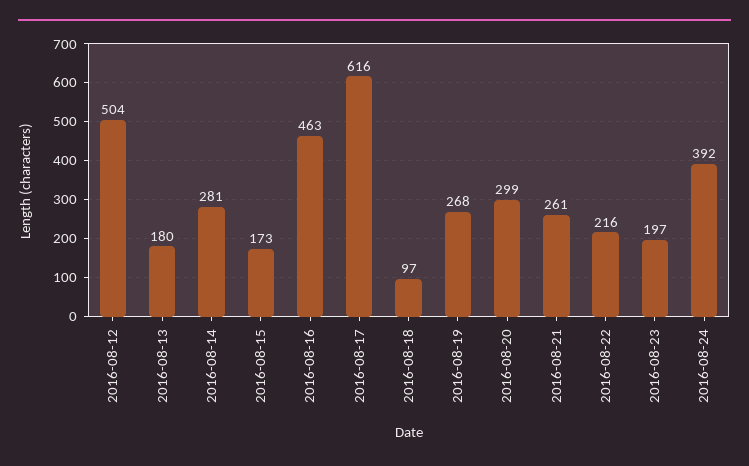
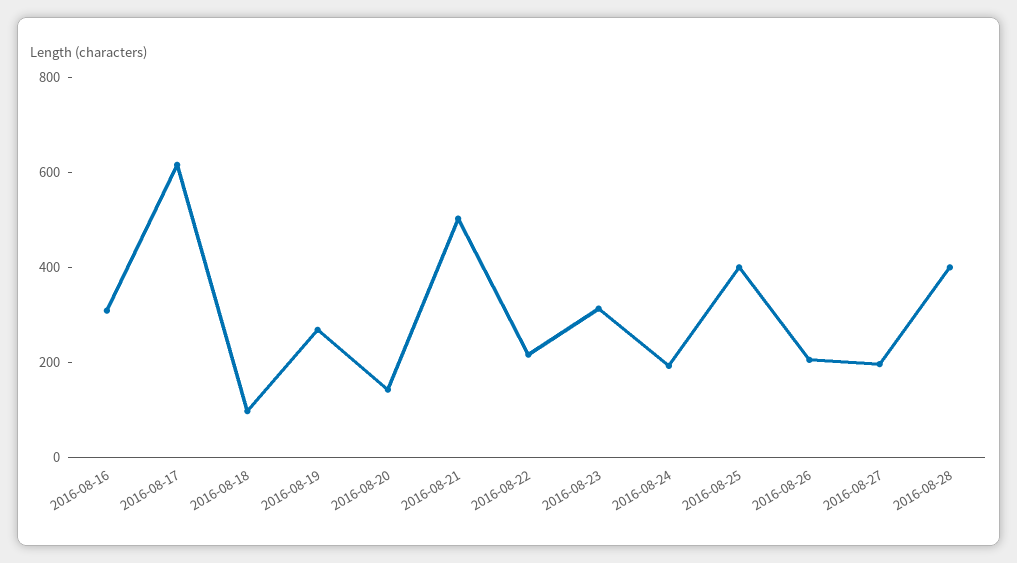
2016-08-12: 504 -> none
2016-08-13: 180 -> none
2016-08-14: 281 -> none
2016-08-15: 173 -> none
2016-08-16: 463 -> 300
2016-08-20: 299 -> 150
2016-08-21: 261 -> 500
2016-08-23: 197 -> 300
2016-08-24: 392 -> 200
2016-08-25: none -> 400
2016-08-26: none -> 200
2016-08-27: none -> 200
2016-08-28: none -> 400

